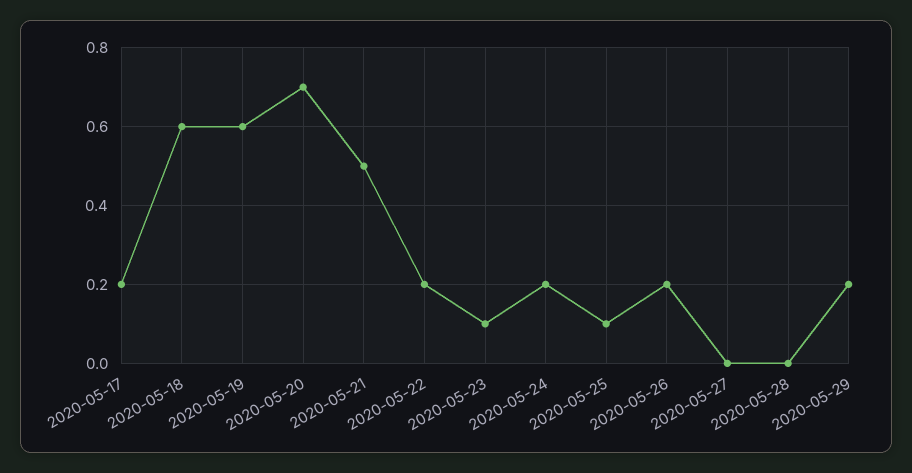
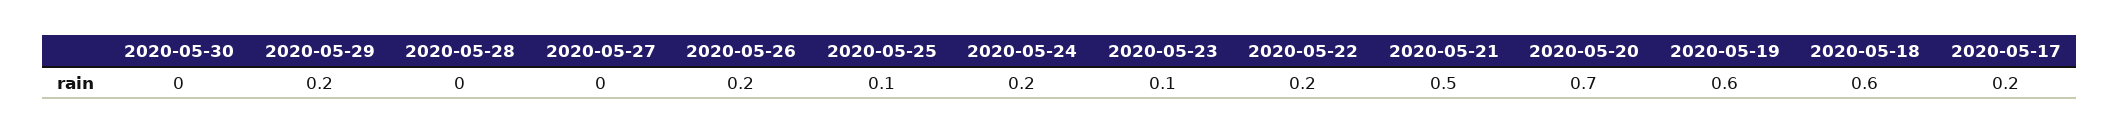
2020-05-30: none -> 0

